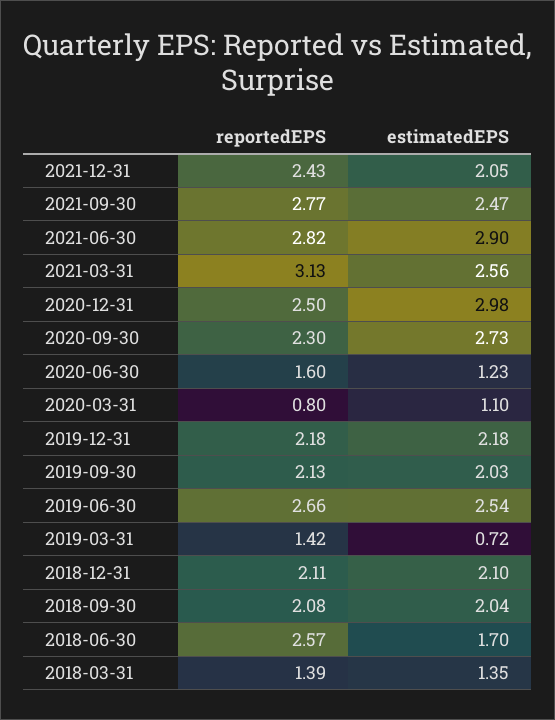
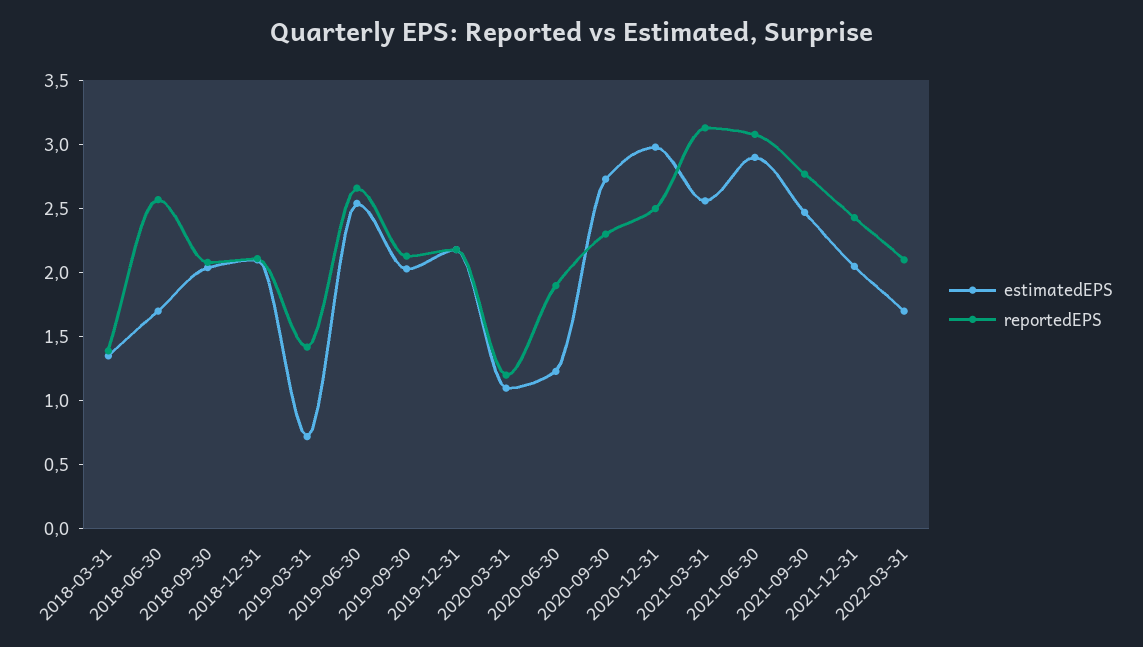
reportedEPS, 2021-06-30: 2.82 -> 3.1
reportedEPS, 2020-06-30: 1.6 -> 1.9
reportedEPS, 2020-03-31: 0.8 -> 1.2
estimatedEPS, 2022-03-31: none -> 1.7
reportedEPS, 2022-03-31: none -> 2.1

